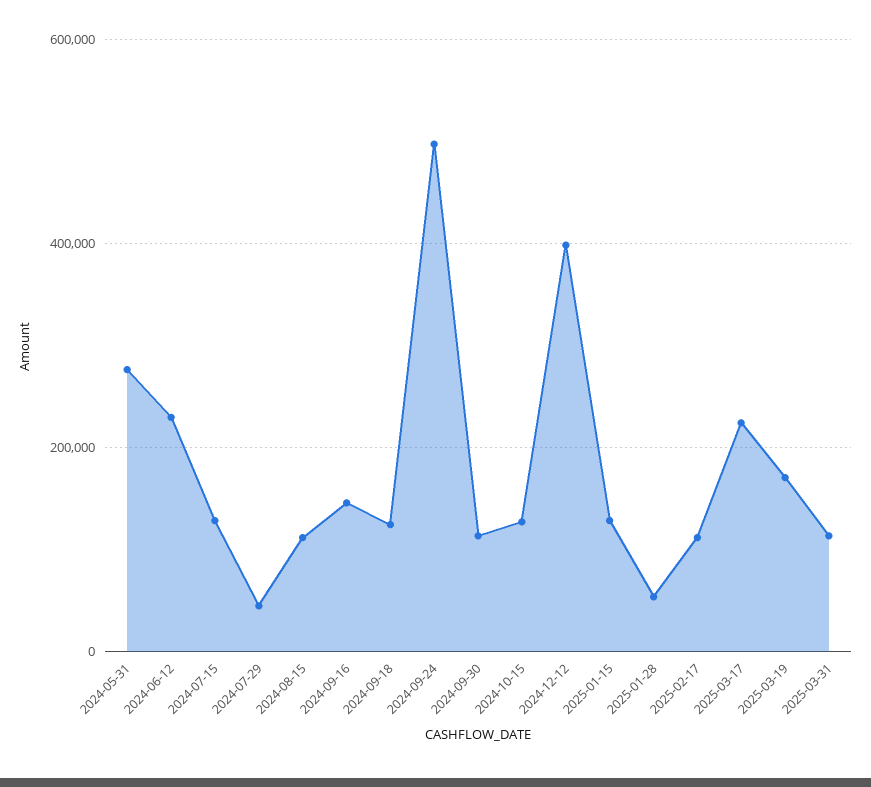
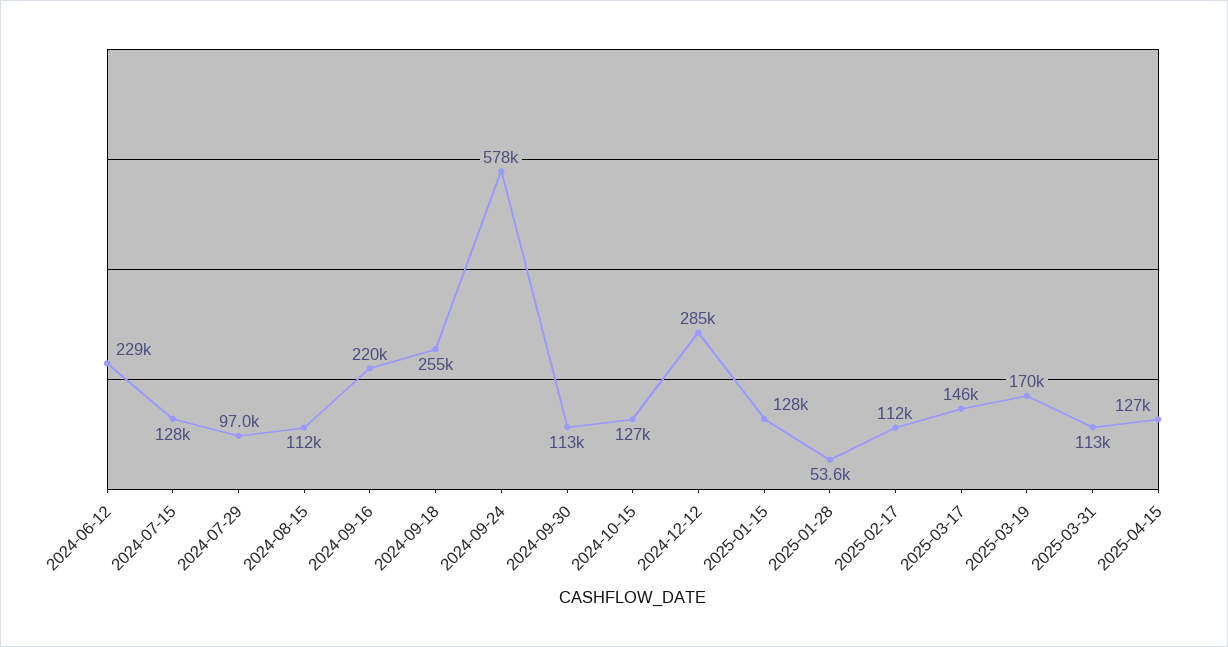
2024-05-31: 280000 -> none
2024-07-29: 40000 -> 97000
2024-09-16: 140000 -> 220000
2024-09-18: 120000 -> 255000
2024-09-24: 500000 -> 578000
2024-12-12: 400000 -> 285000
2025-03-17: 220000 -> 146000
2025-04-15: none -> 127000

